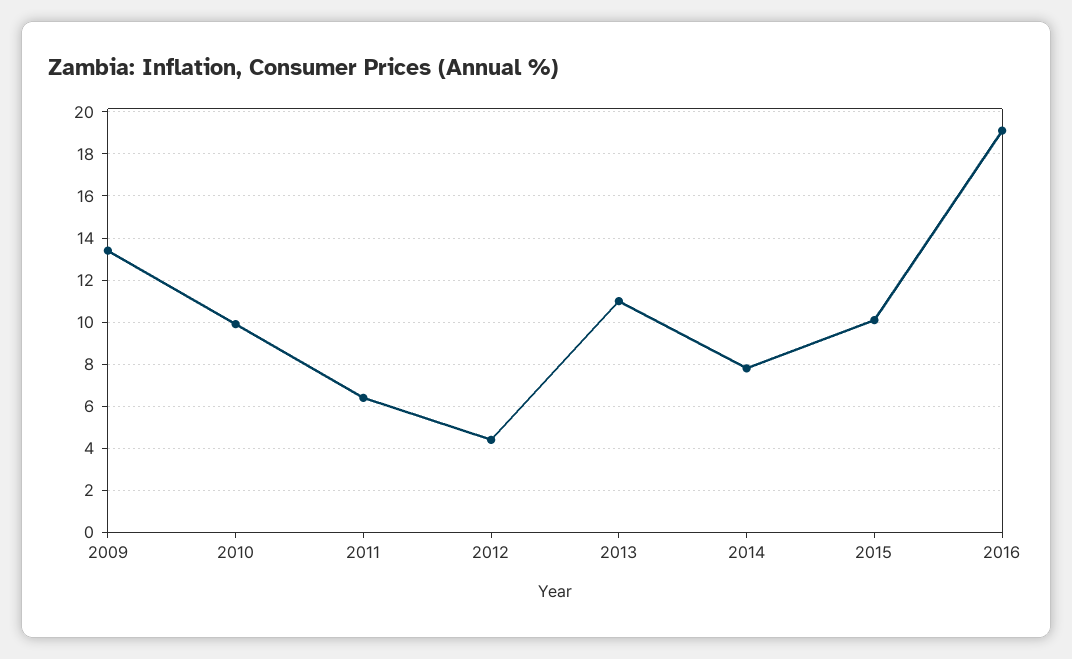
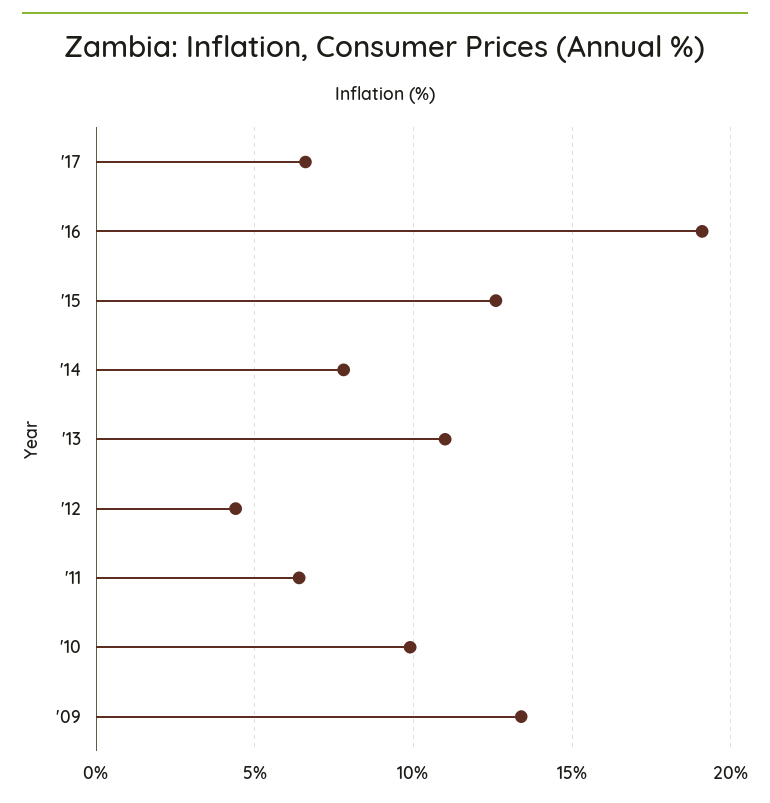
2015: 10 -> 12.5
'17: none -> 6.5

